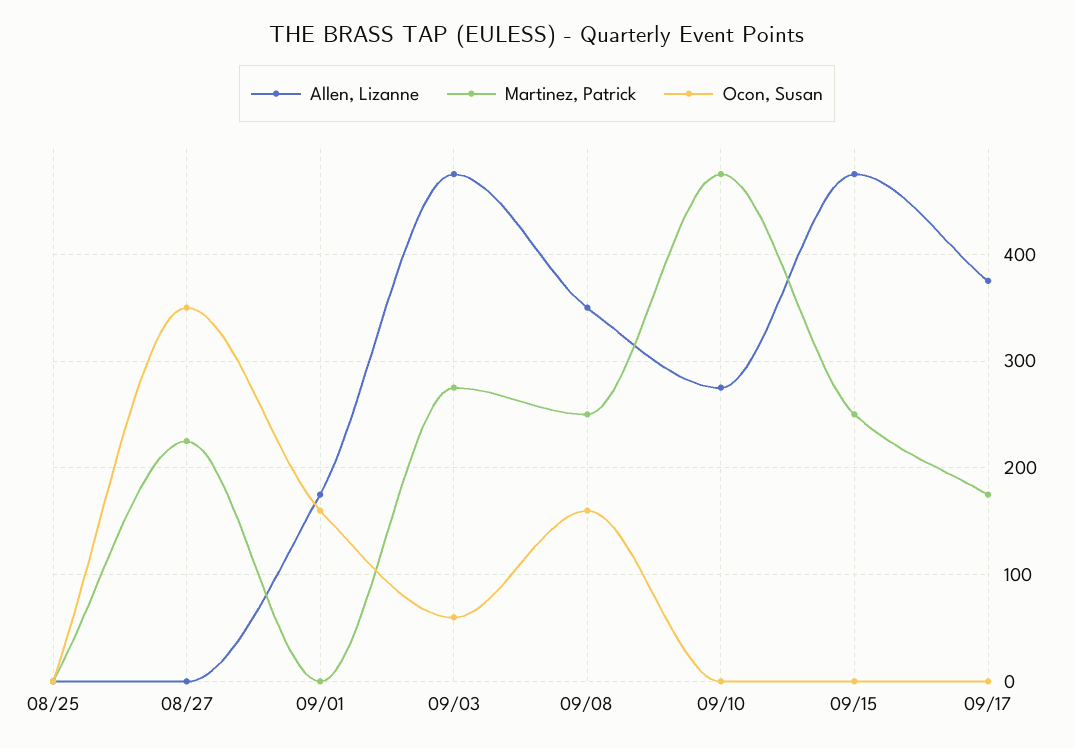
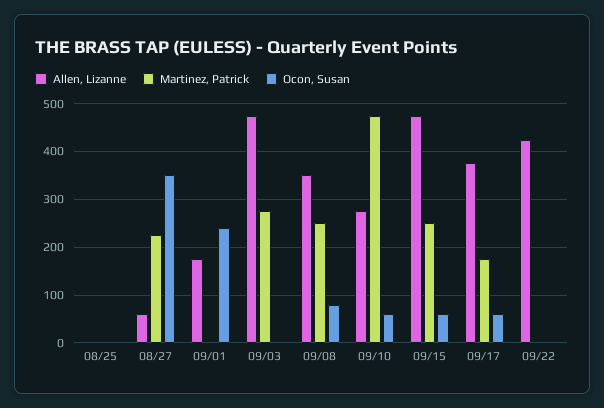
Allen, Lizanne, 08/27: 0 -> 60
Ocon, Susan, 09/01: 160 -> 240
Ocon, Susan, 09/03: 60 -> 0
Ocon, Susan, 09/08: 160 -> 80
Ocon, Susan, 09/10: 0 -> 60
Ocon, Susan, 09/15: 0 -> 60
Ocon, Susan, 09/17: 0 -> 60
Allen, Lizanne, 09/22: none -> 420
Martinez, Patrick, 09/22: none -> 0
Ocon, Susan, 09/22: none -> 0

